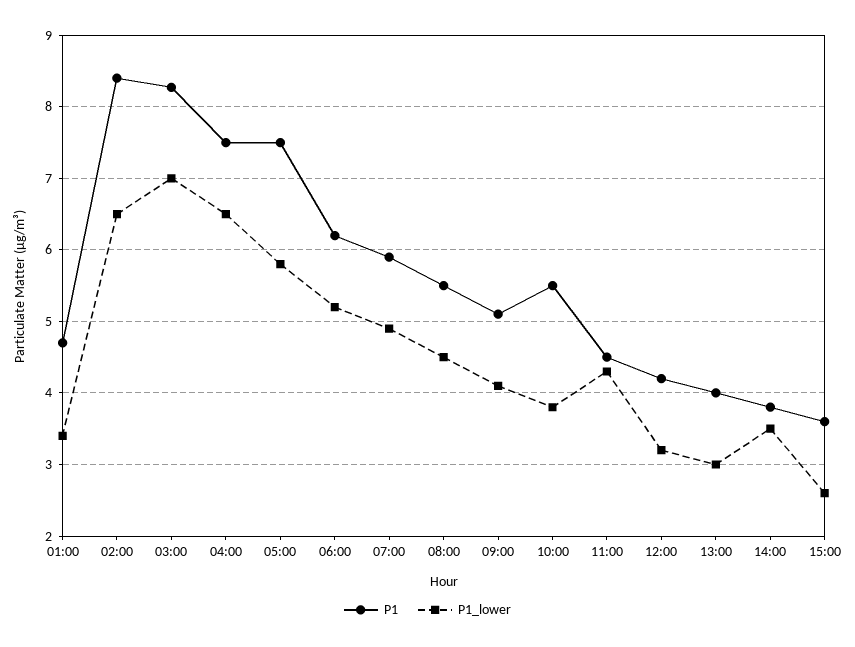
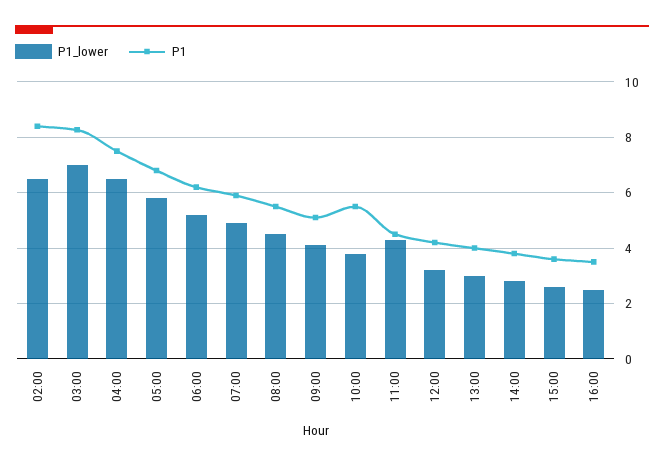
P1, 01:00: 4.7 -> none
P1_lower, 01:00: 3.4 -> none
P1, 05:00: 7.5 -> 6.75
P1_lower, 14:00: 3.5 -> 2.75
P1_lower, 16:00: none -> 2.5
P1, 16:00: none -> 3.5

